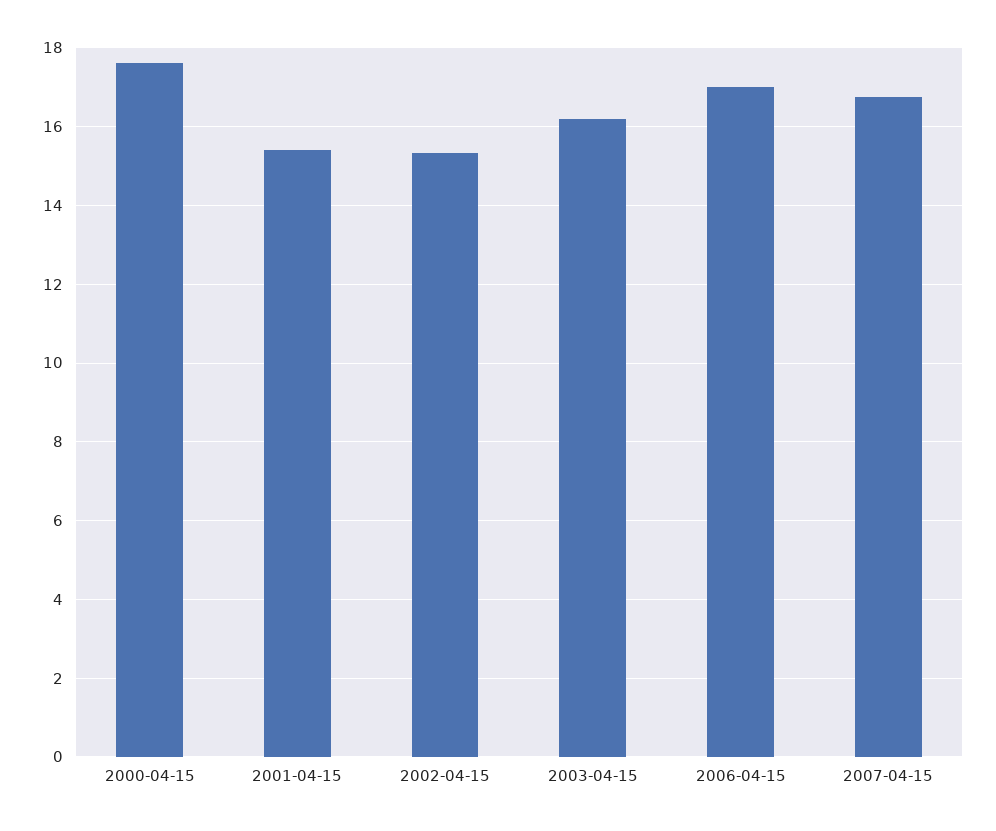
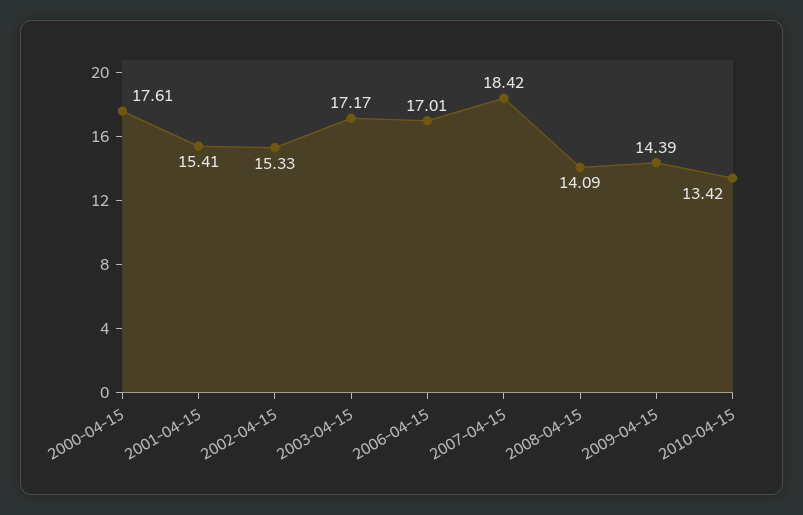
2003-04-15: 16.2 -> 17.17
2007-04-15: 16.8 -> 18.42
2008-04-15: none -> 14.09
2009-04-15: none -> 14.39
2010-04-15: none -> 13.42

